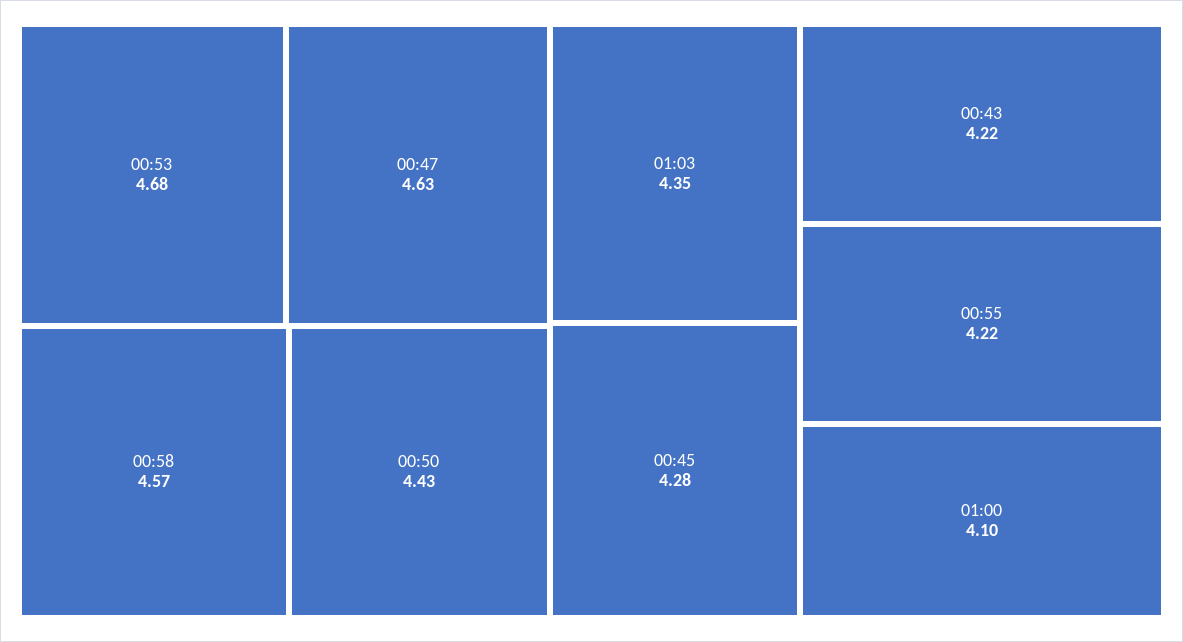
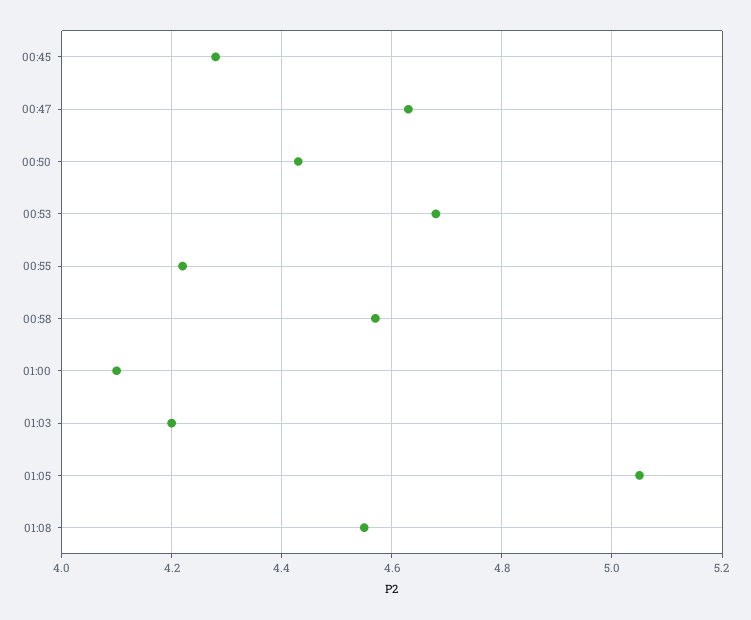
01:03: 4.35 -> 4.2
00:43: 4.22 -> none
01:05: none -> 5.05
01:08: none -> 4.55

